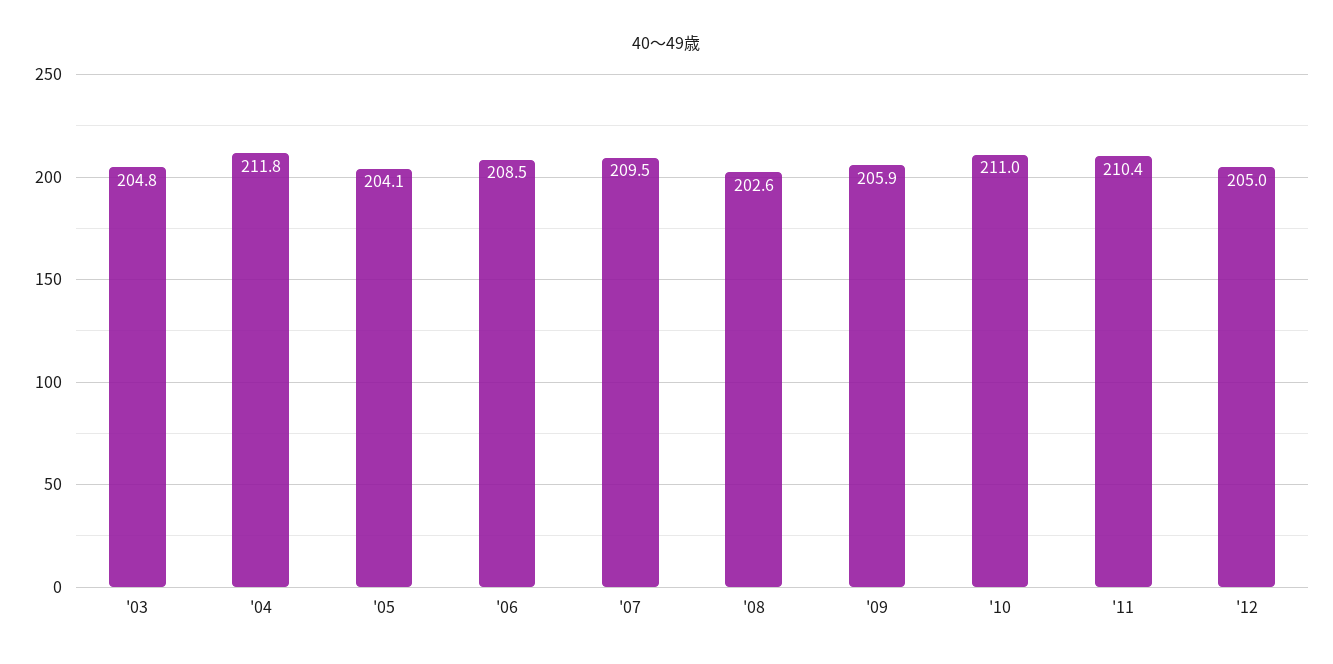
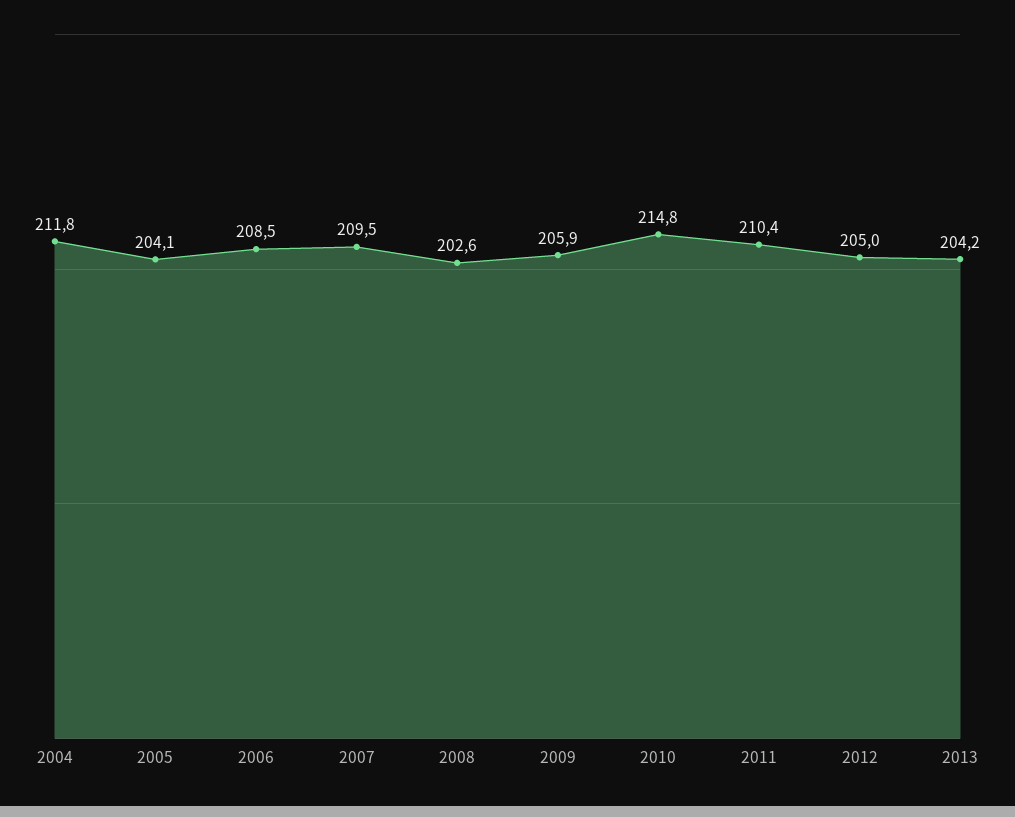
'03: 204.8 -> none
'10: 211 -> 214.8
2013: none -> 204.2

